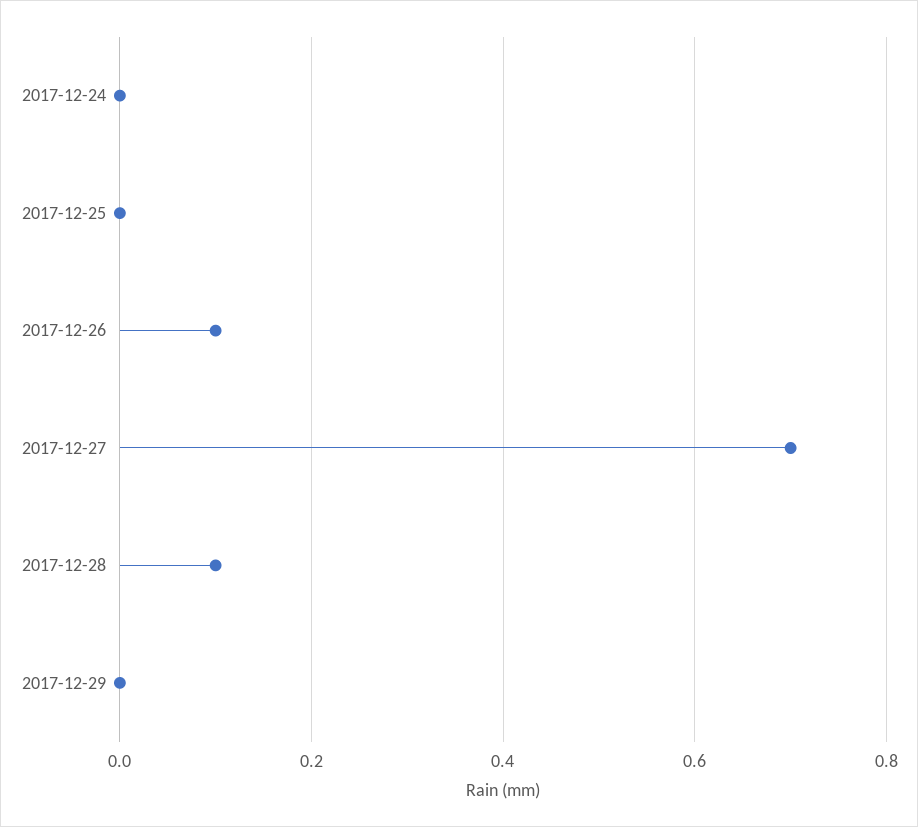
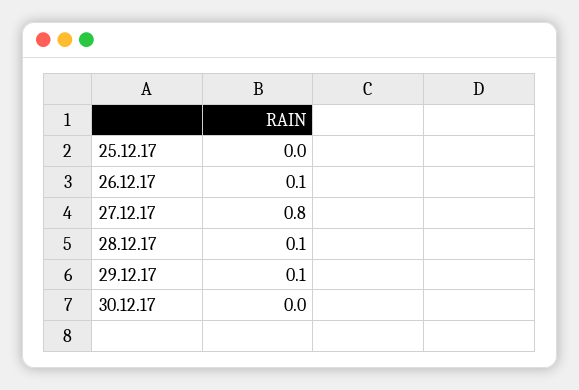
2017-12-24: 0 -> none
2017-12-27: 0.7 -> 0.8
2017-12-29: 0 -> 0.1
30.12.17: none -> 0

